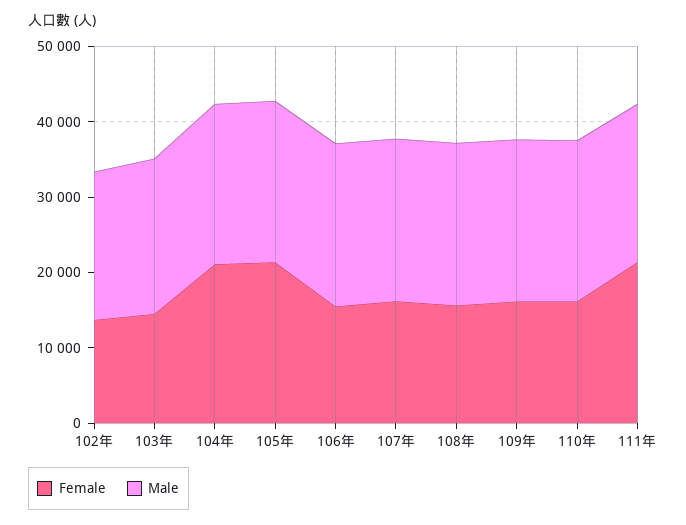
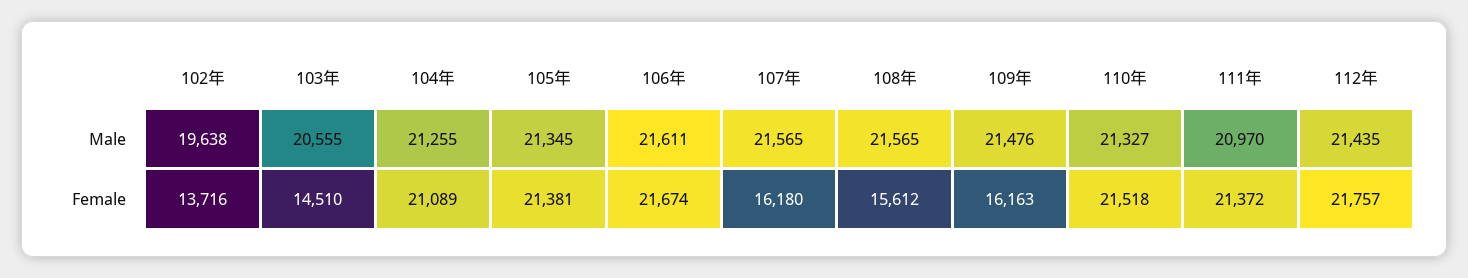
Female, 106年: 16000 -> 21674
Female, 110年: 16000 -> 21518
Male, 112年: none -> 21435
Female, 112年: none -> 21757

